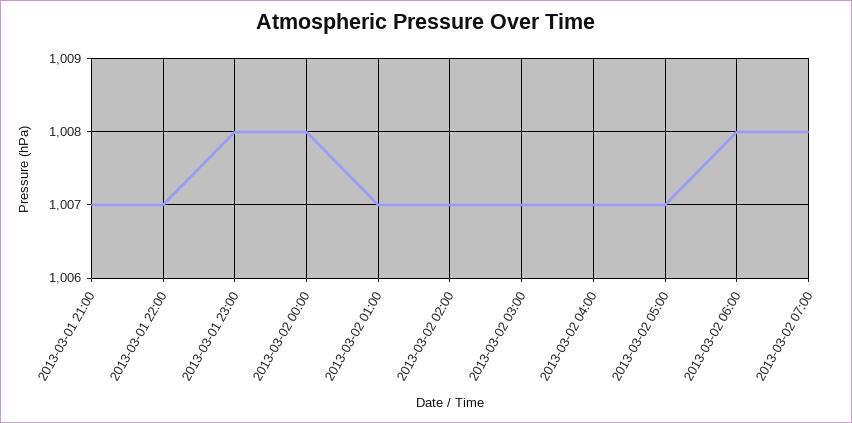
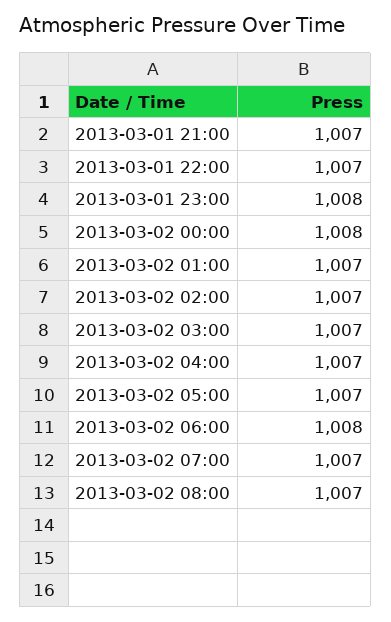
2013-03-02 07:00: 1008 -> 1007
2013-03-02 08:00: none -> 1007

